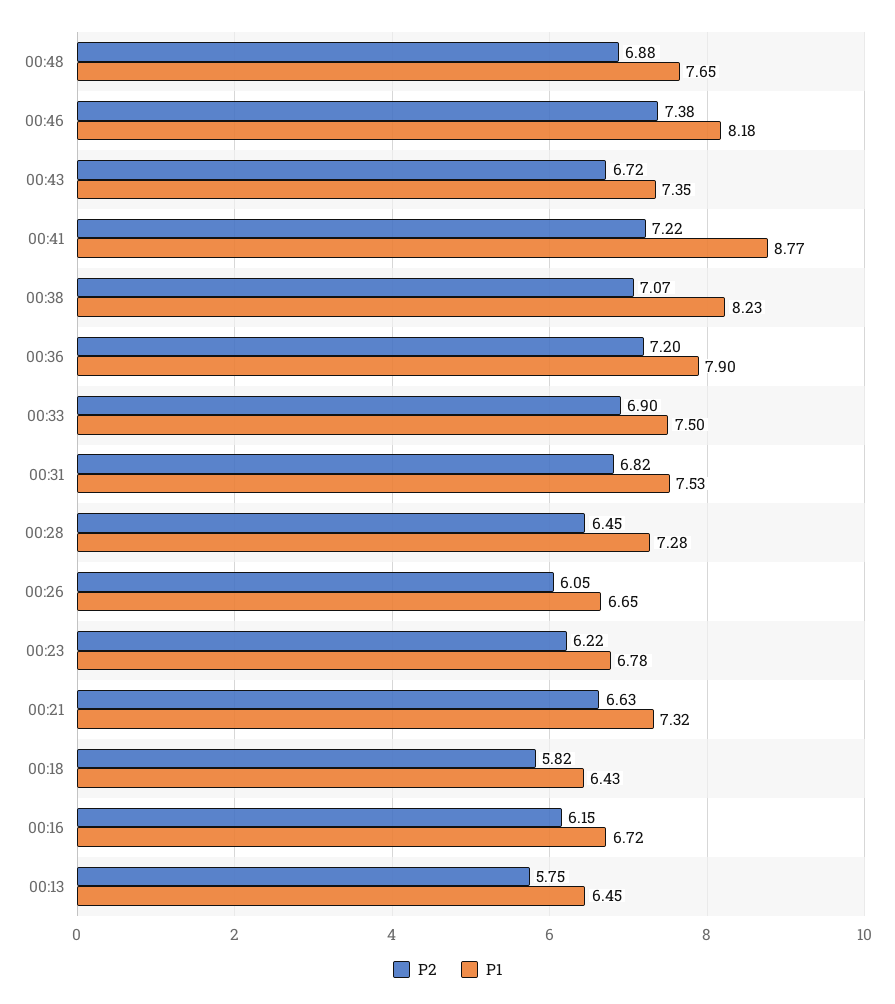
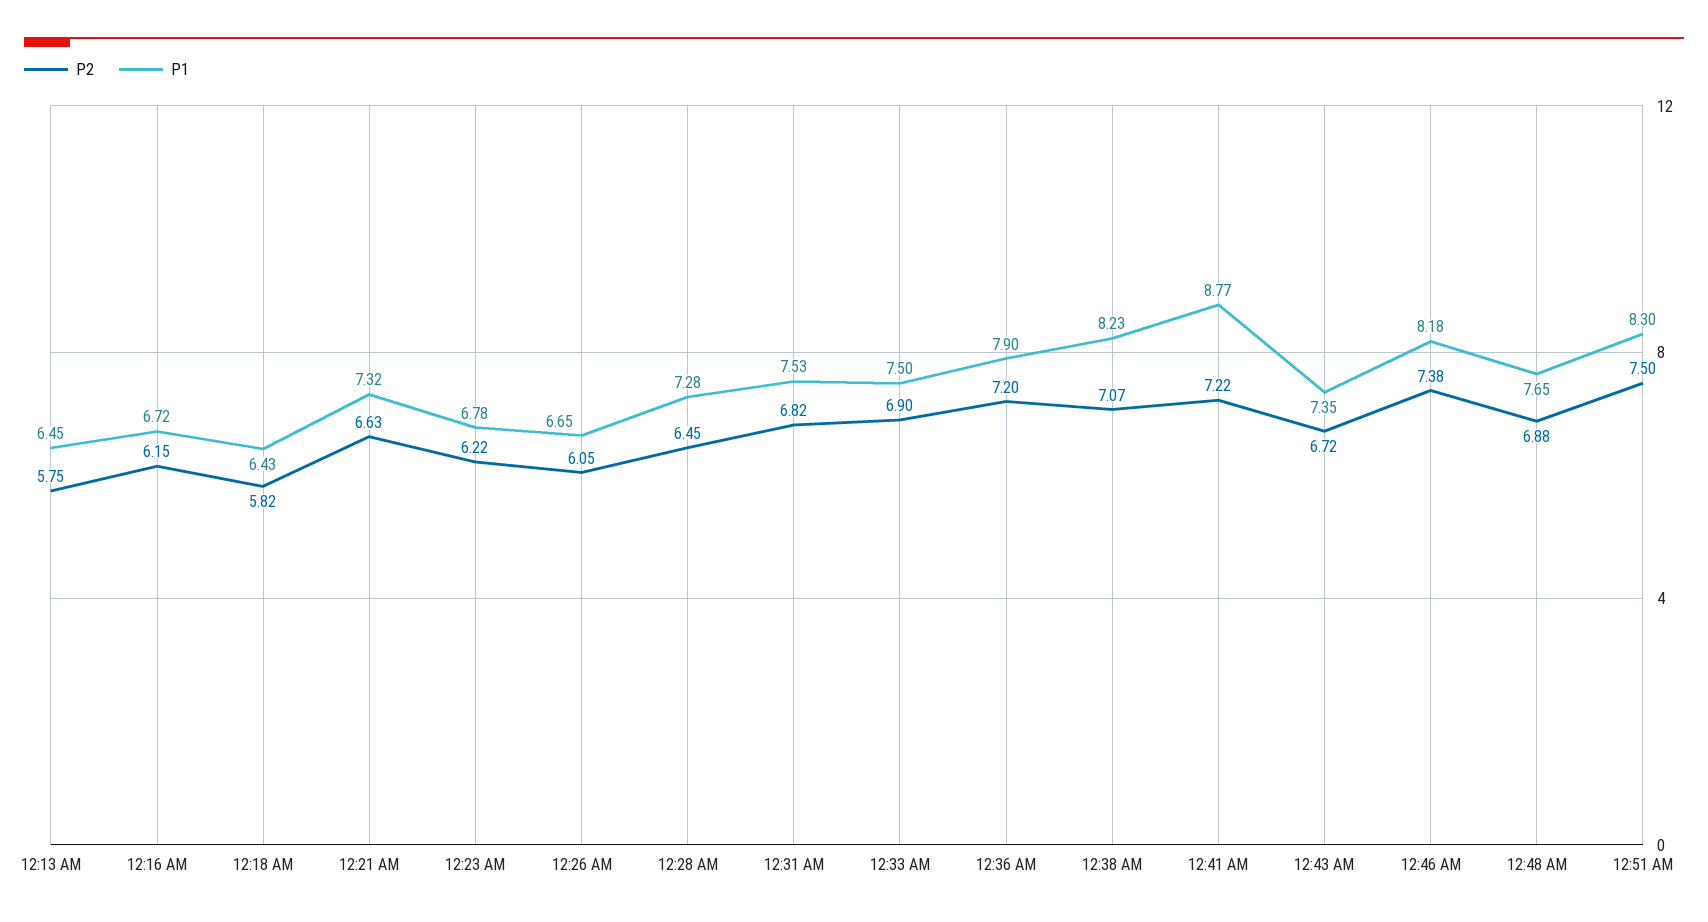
P2, 12:51 AM: none -> 7.5
P1, 12:51 AM: none -> 8.3

